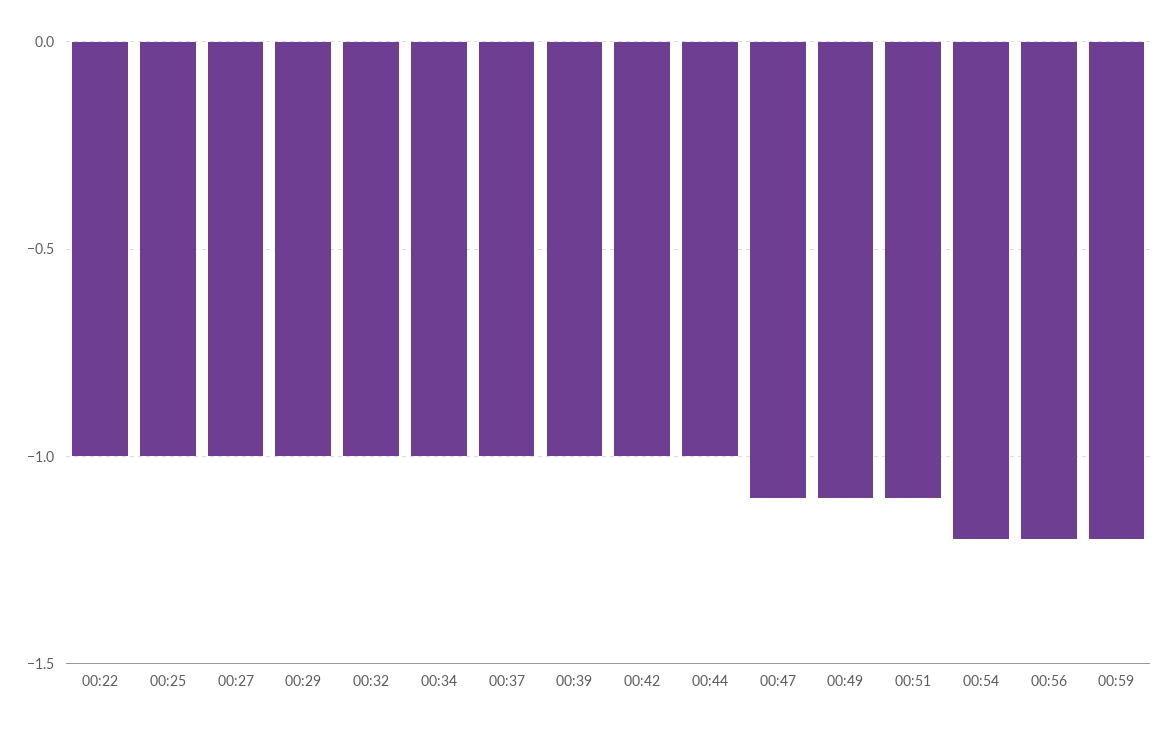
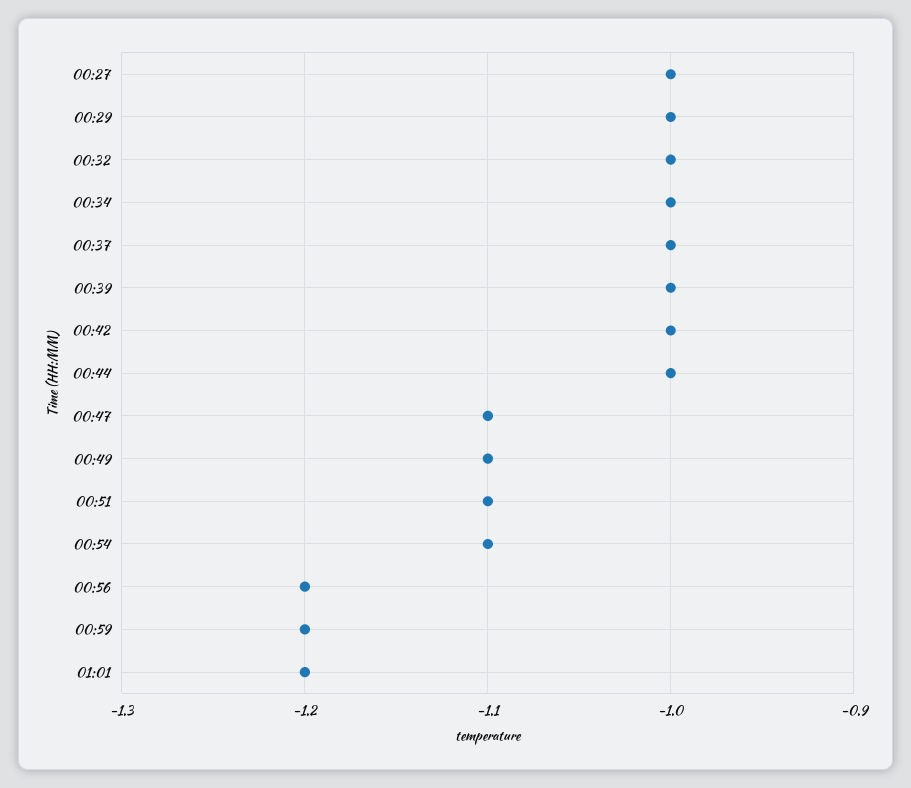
00:22: -1 -> none
00:25: -1 -> none
00:54: -1.2 -> -1.1
01:01: none -> -1.2

